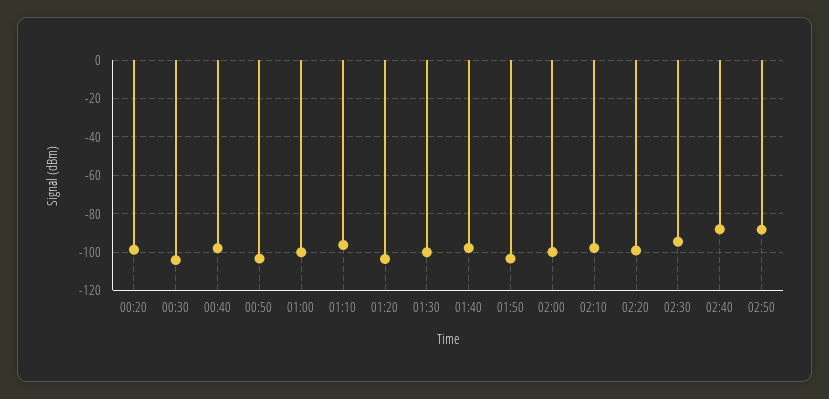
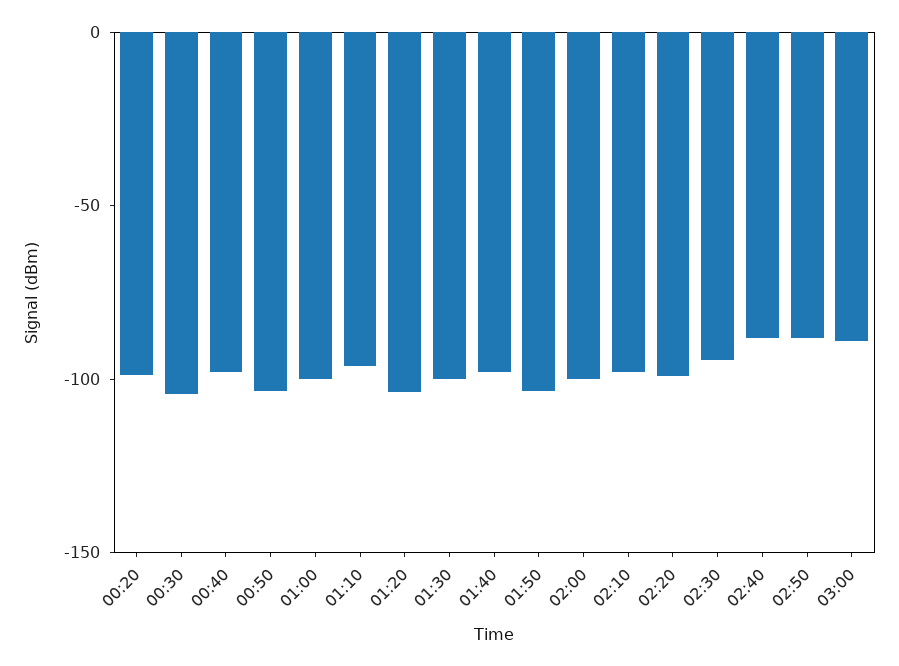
03:00: none -> -90

